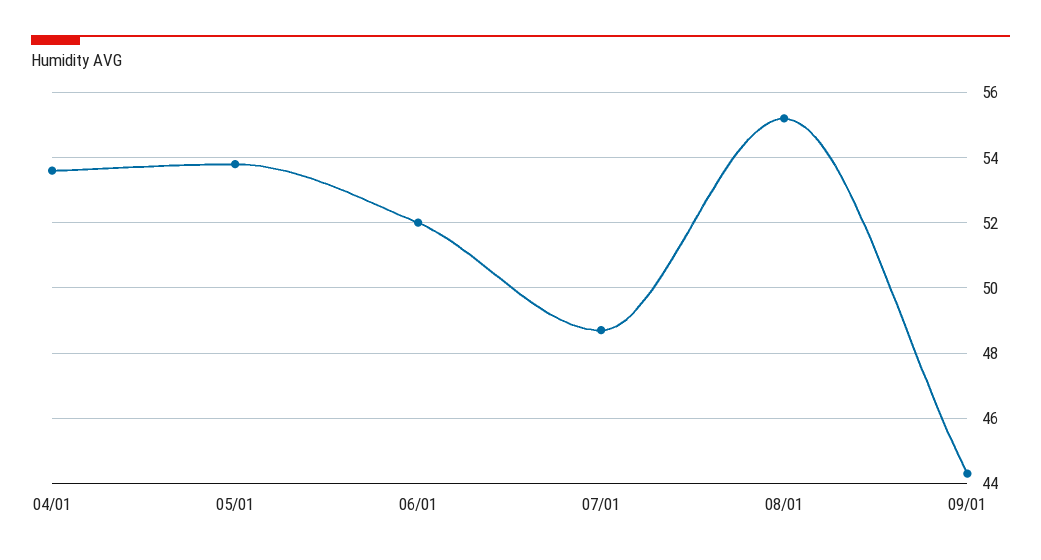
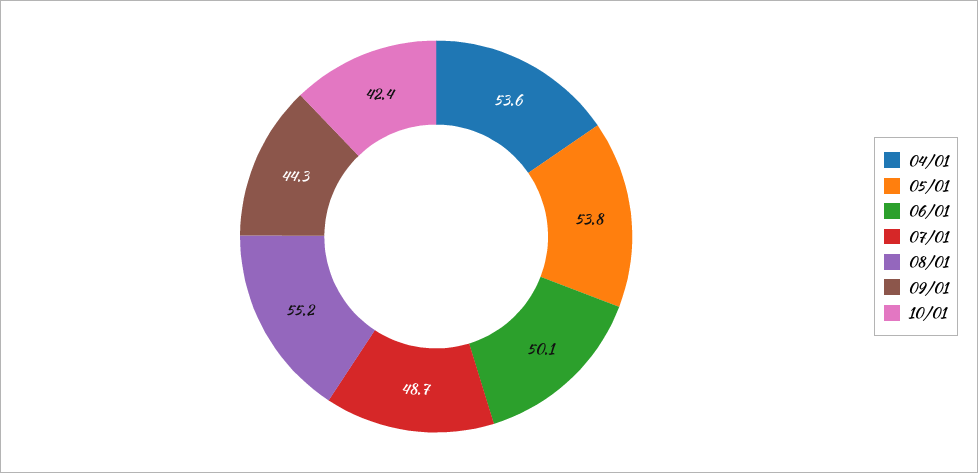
06/01: 52 -> 50.1
10/01: none -> 42.4

